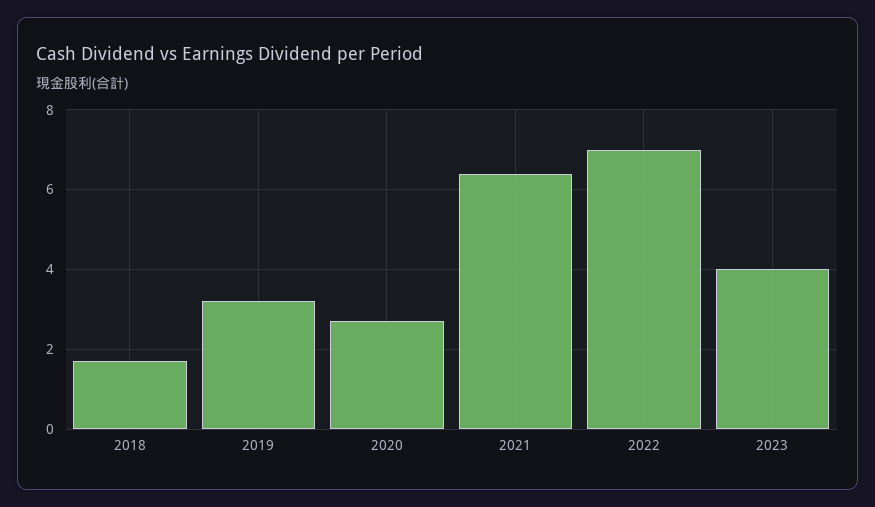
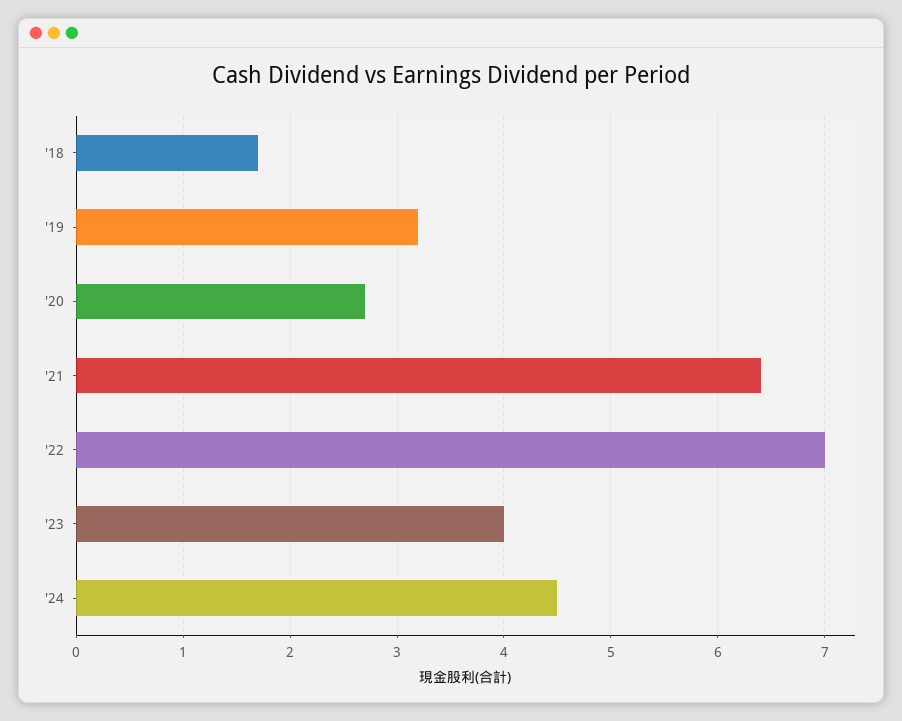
'24: none -> 4.5

